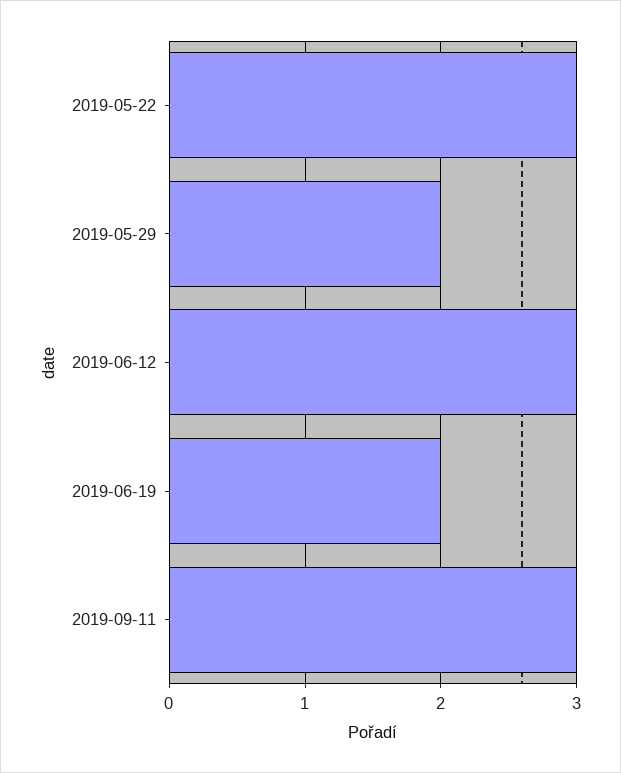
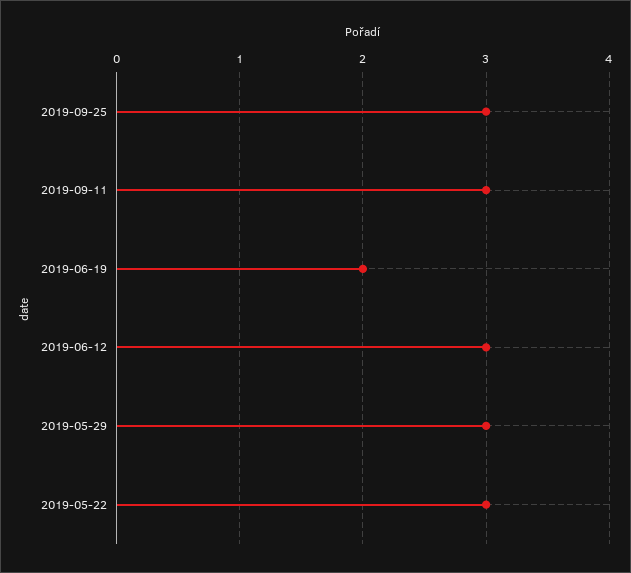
2019-05-29: 2 -> 3
2019-09-25: none -> 3

